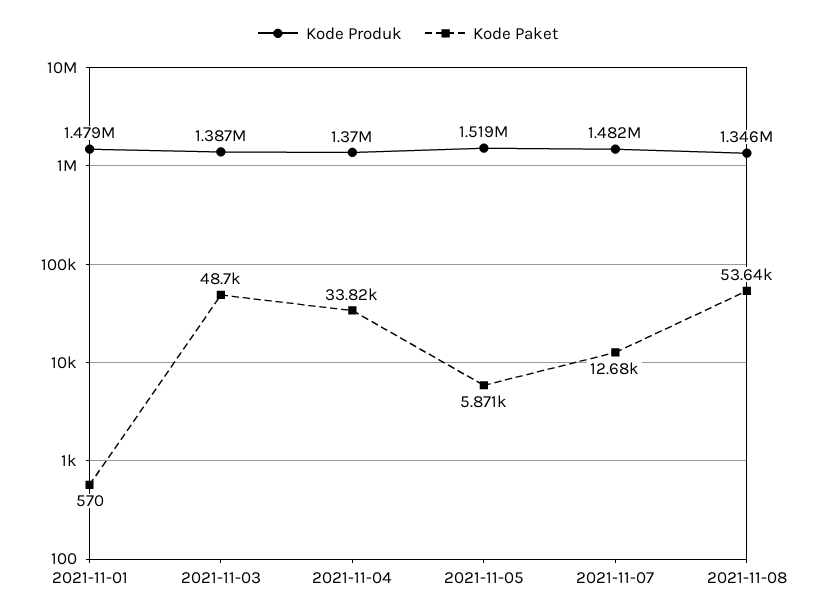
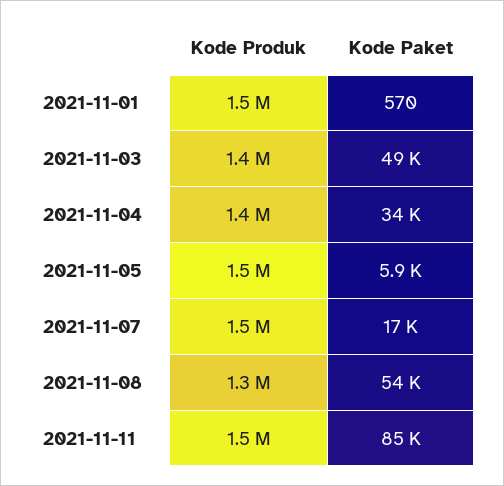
Kode Paket, 2021-11-07: 12680 -> 17000
Kode Produk, 2021-11-11: none -> 1500000
Kode Paket, 2021-11-11: none -> 85000

